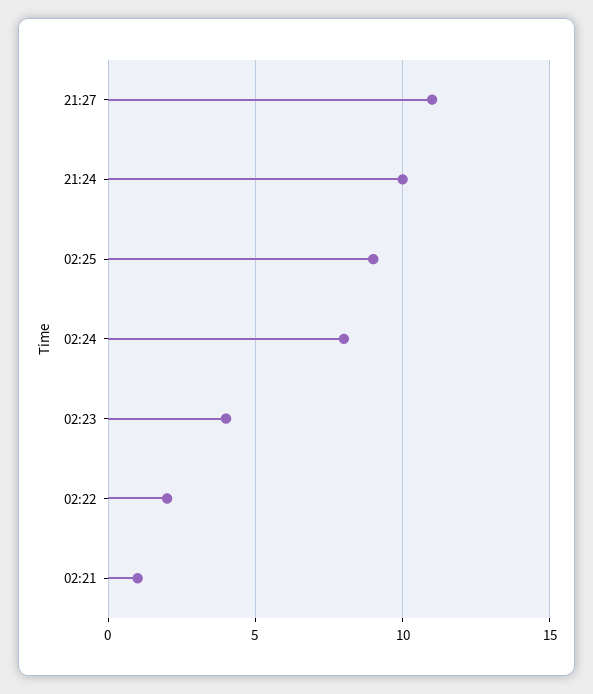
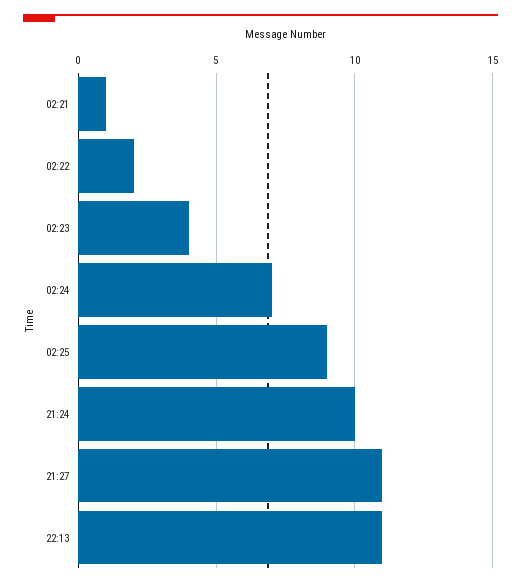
02:24: 8 -> 7
22:13: none -> 11

